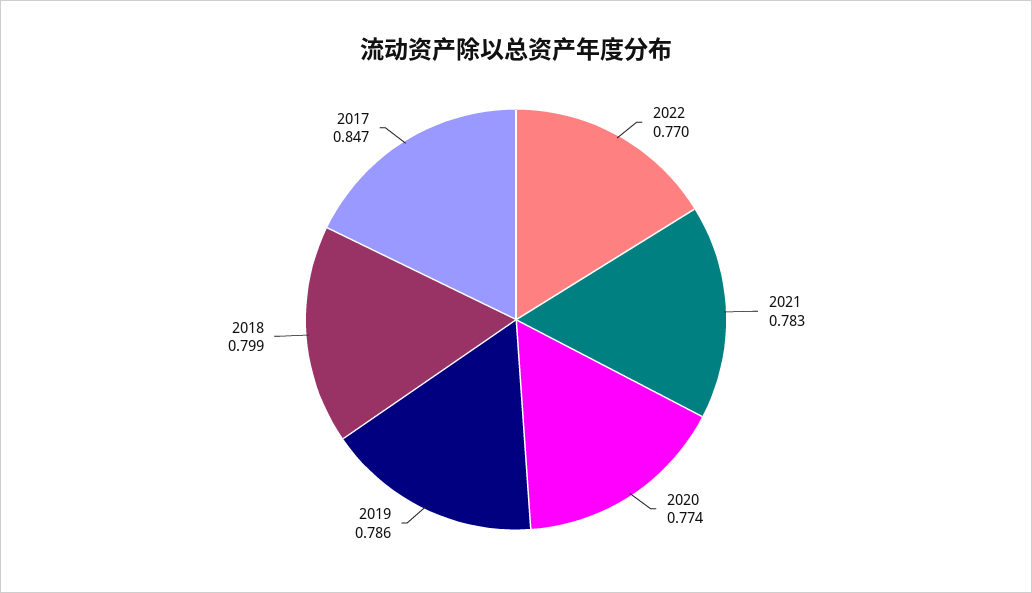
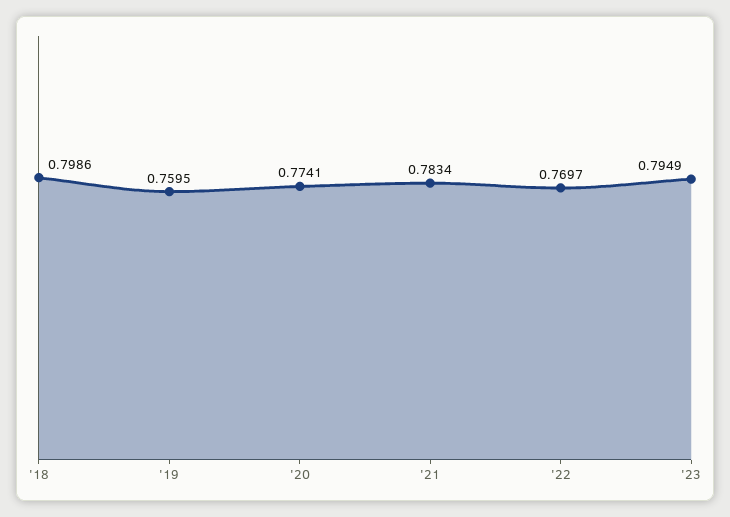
2019: 0.786 -> 0.7595
2017: 0.847 -> none
'23: none -> 0.7949

